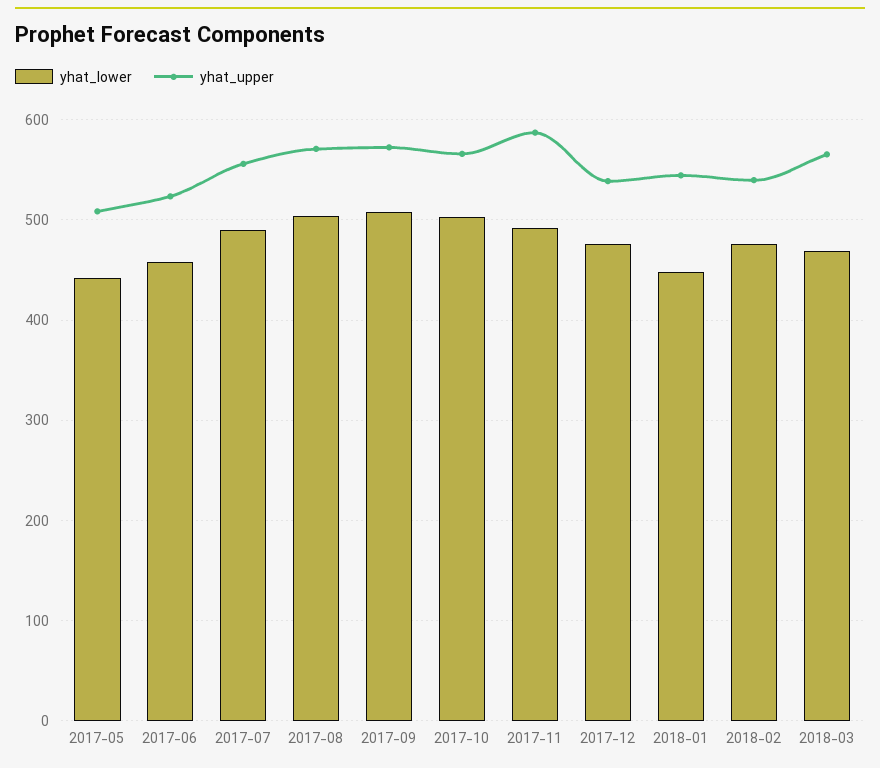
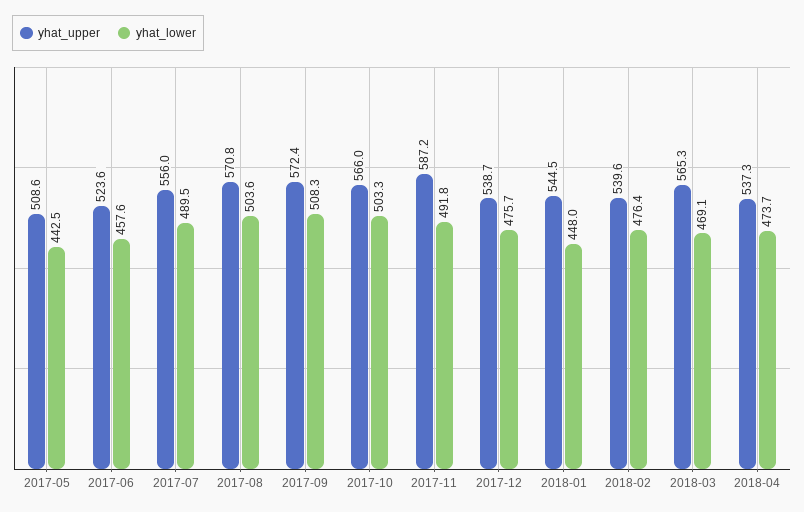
yhat_upper, 2018-04: none -> 537.3
yhat_lower, 2018-04: none -> 473.7

